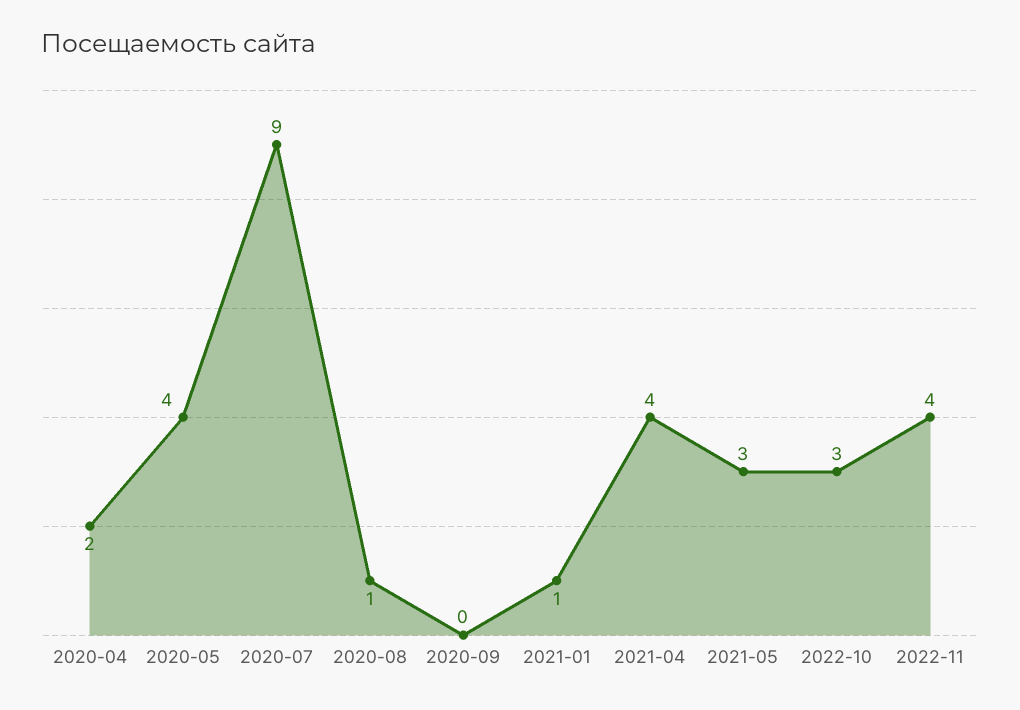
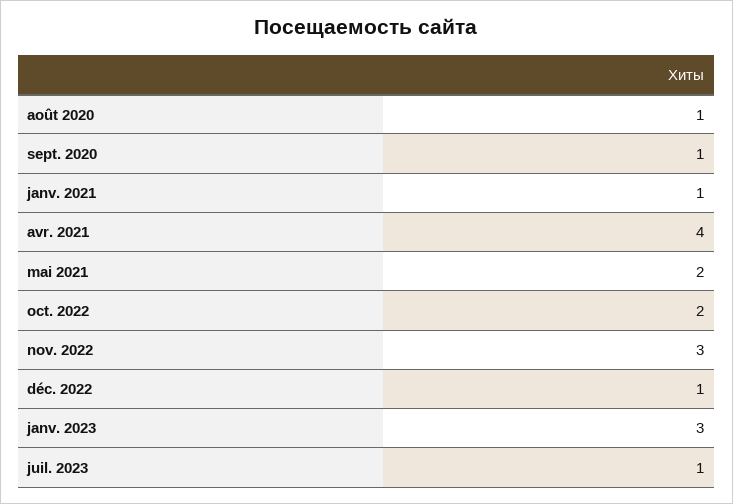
2020-04: 2 -> none
2020-05: 4 -> none
2020-07: 9 -> none
2020-09: 0 -> 1
2021-05: 3 -> 2
2022-10: 3 -> 2
2022-11: 4 -> 3
déc. 2022: none -> 1
janv. 2023: none -> 3
juil. 2023: none -> 1

